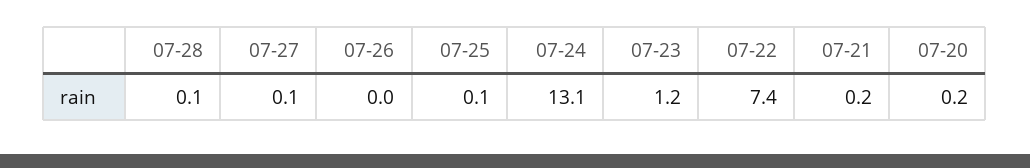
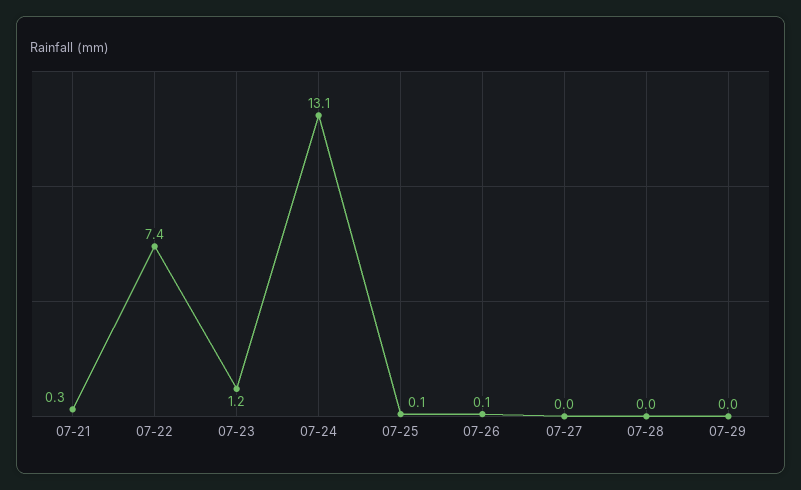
07-28: 0.1 -> 0
07-27: 0.1 -> 0
07-26: 0 -> 0.1
07-21: 0.2 -> 0.3
07-20: 0.2 -> none
07-29: none -> 0

